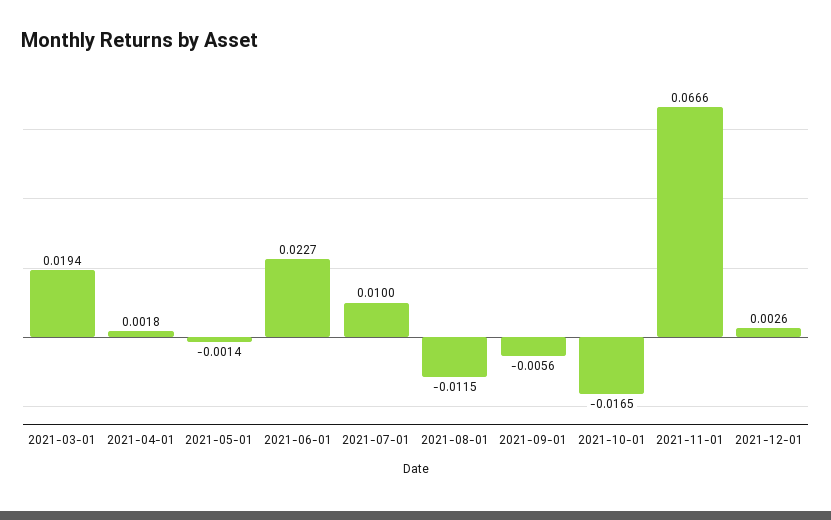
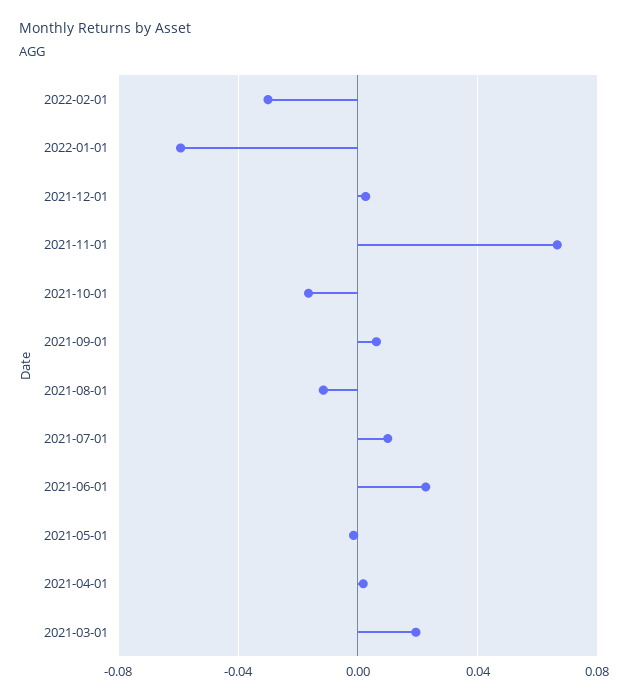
2021-09-01: -0.0056 -> 0.005
2022-02-01: none -> -0.03
2022-01-01: none -> -0.06

